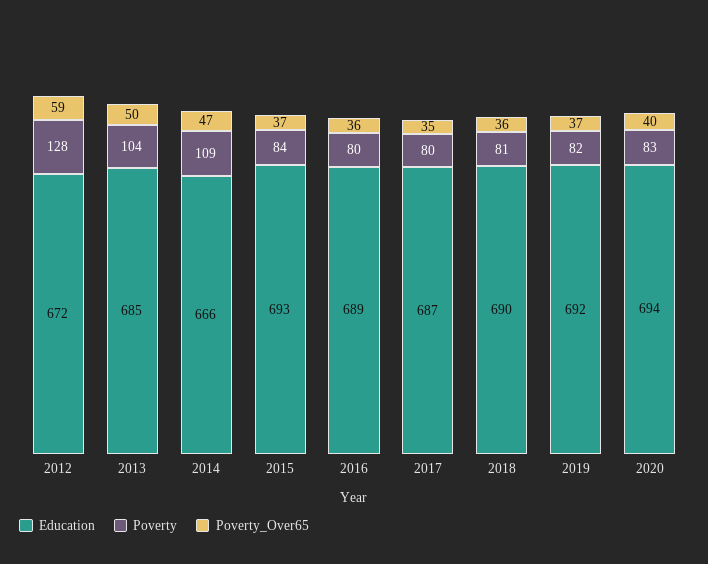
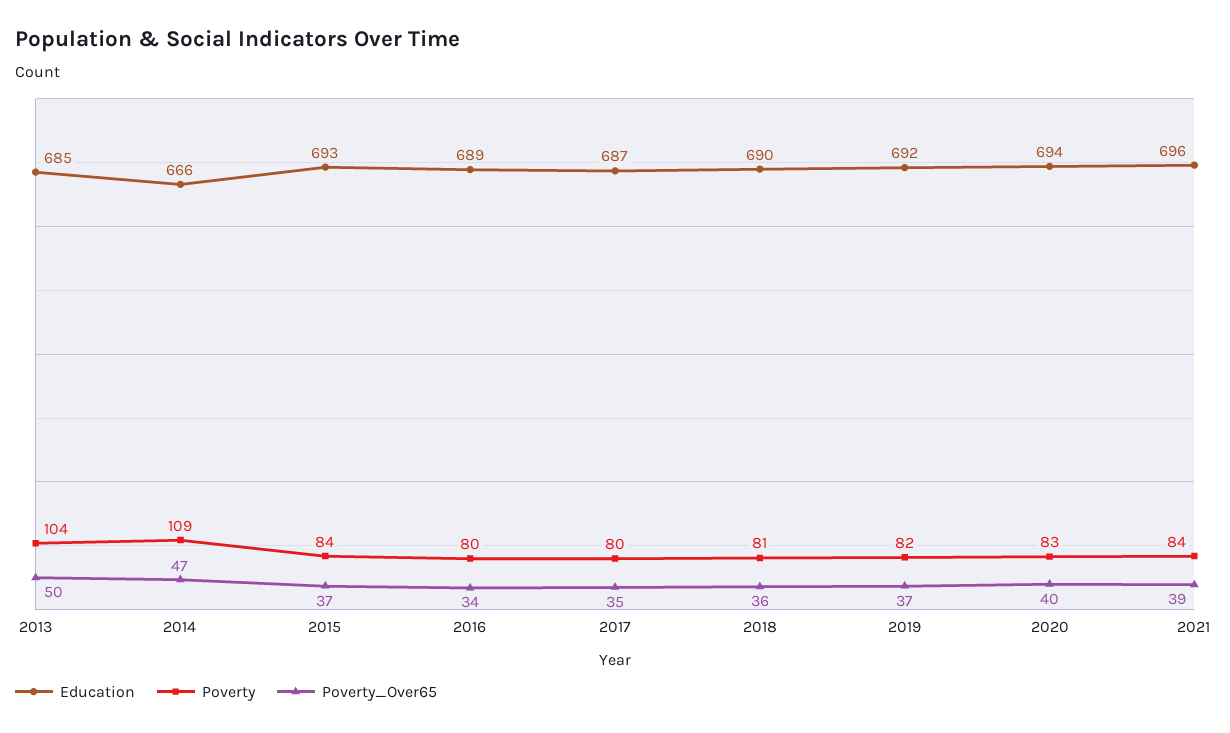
Education, 2012: 672 -> none
Poverty, 2012: 128 -> none
Poverty_Over65, 2012: 59 -> none
Poverty_Over65, 2016: 36 -> 34
Education, 2021: none -> 696
Poverty, 2021: none -> 84
Poverty_Over65, 2021: none -> 39

